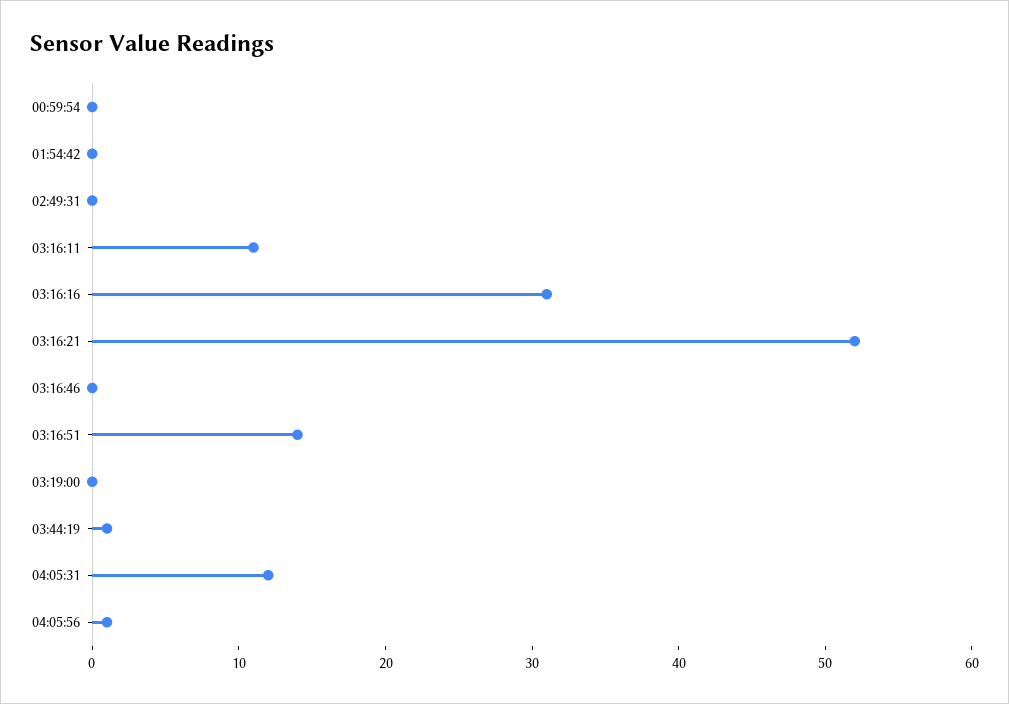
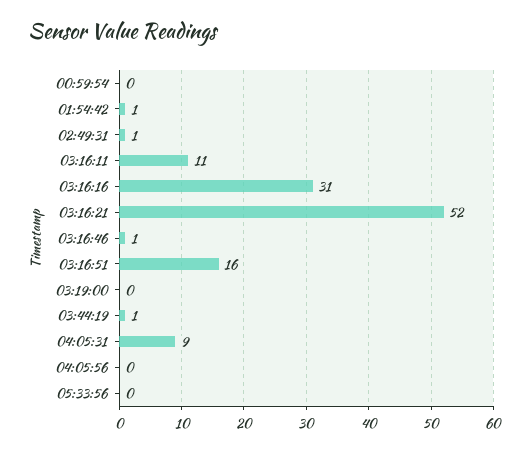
01:54:42: 0 -> 1
02:49:31: 0 -> 1
03:16:46: 0 -> 1
03:16:51: 14 -> 16
04:05:31: 12 -> 9
04:05:56: 1 -> 0
05:33:56: none -> 0

